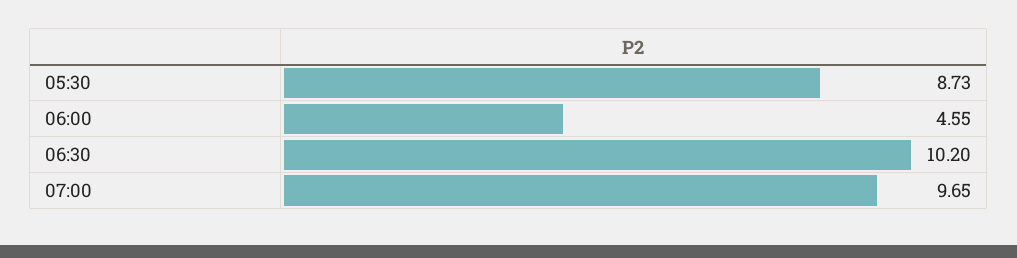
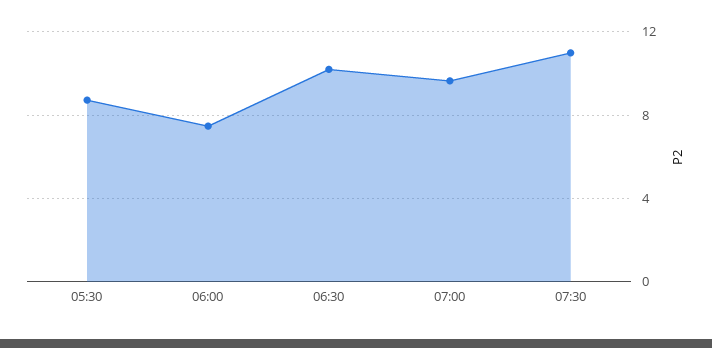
06:00: 4.55 -> 7.5
07:30: none -> 11

